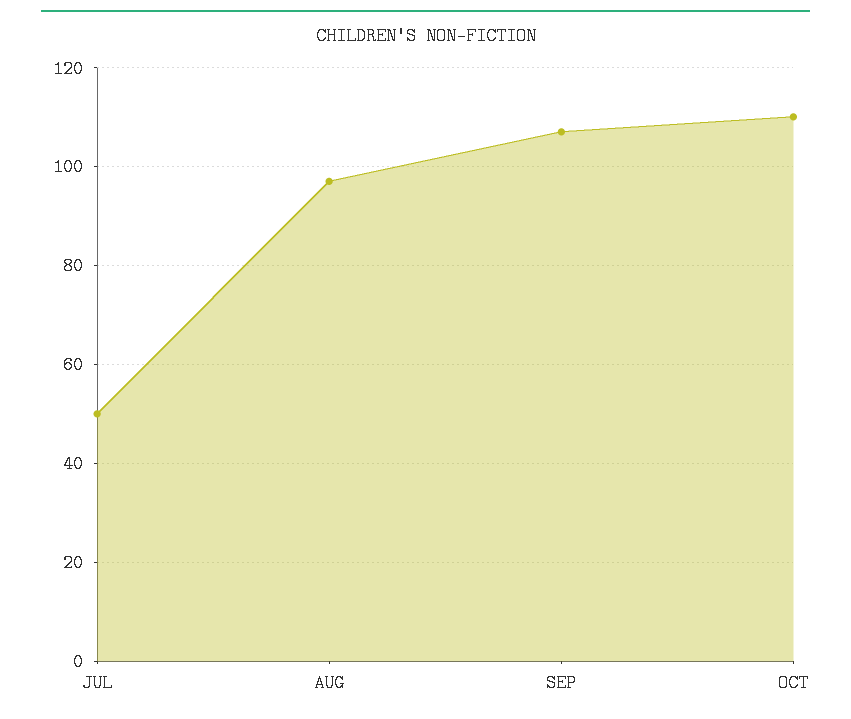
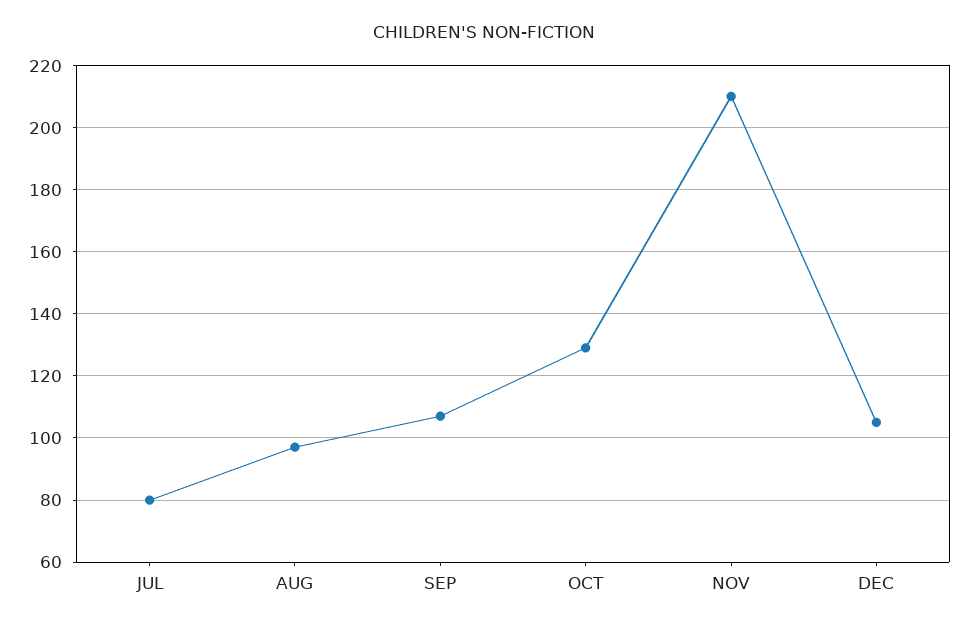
JUL: 50 -> 80
OCT: 110 -> 130
NOV: none -> 210
DEC: none -> 105

